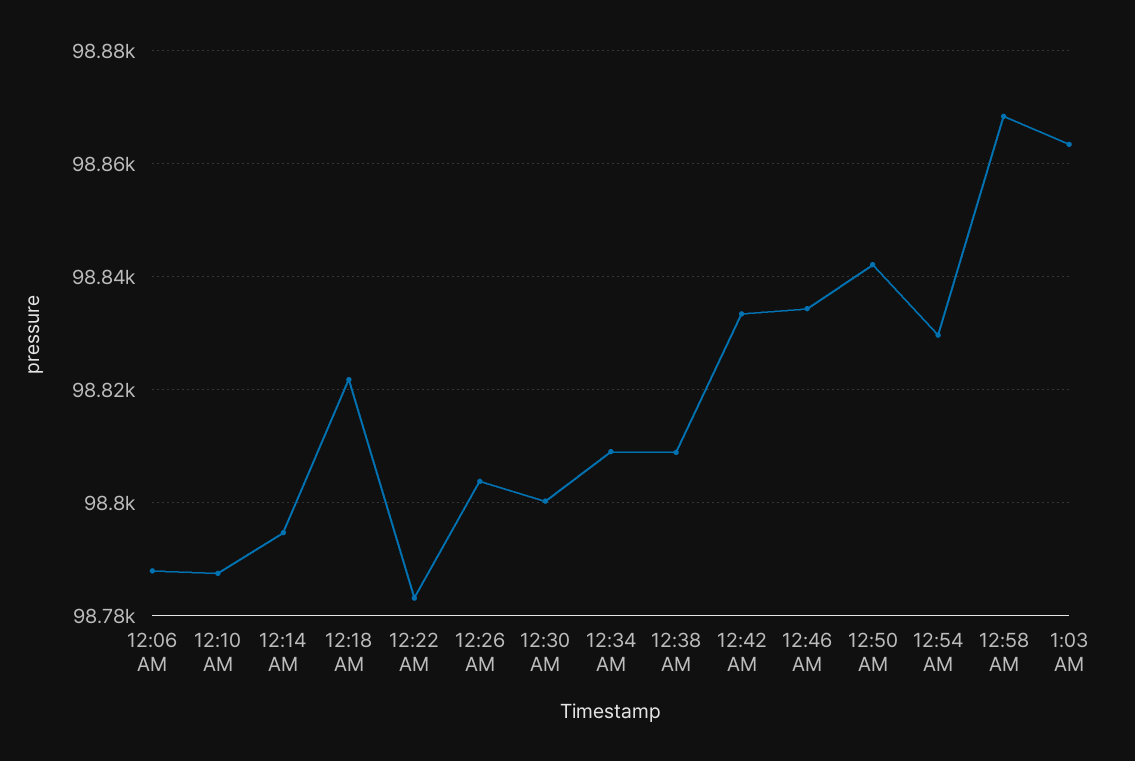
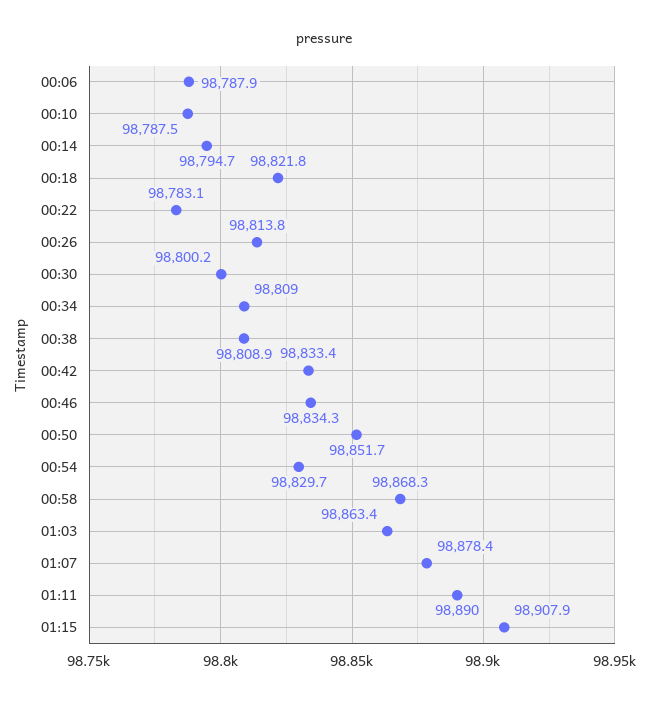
12:26 AM: 98804 -> 98813.8
12:50 AM: 98842 -> 98851.7
01:07: none -> 98878.4
01:11: none -> 98890
01:15: none -> 98907.9

